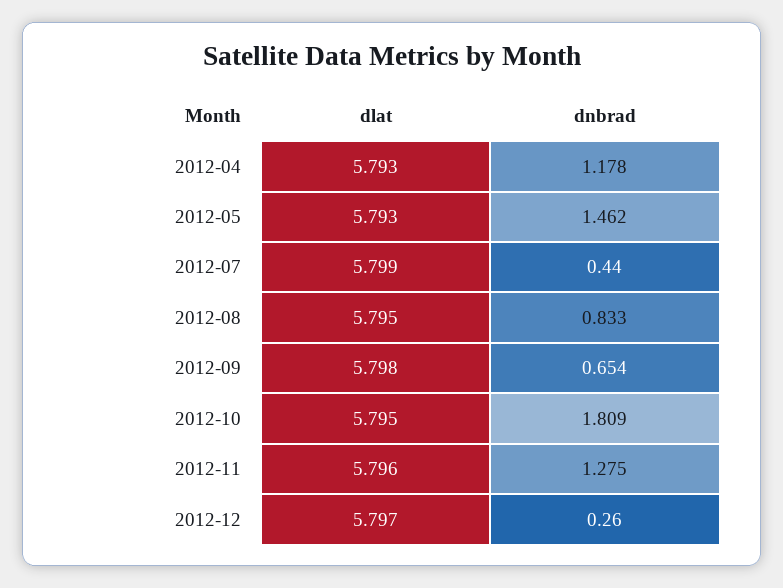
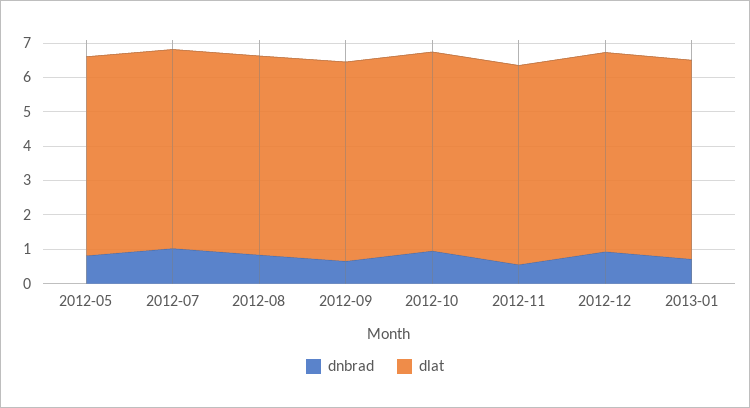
dlat, 2012-04: 5.793 -> none
dnbrad, 2012-04: 1.178 -> none
dnbrad, 2012-05: 1.462 -> 0.75
dnbrad, 2012-07: 0.44 -> 1
dnbrad, 2012-10: 1.809 -> 1
dnbrad, 2012-11: 1.275 -> 0.5
dnbrad, 2012-12: 0.26 -> 1
dnbrad, 2013-01: none -> 0.75
dlat, 2013-01: none -> 5.75

